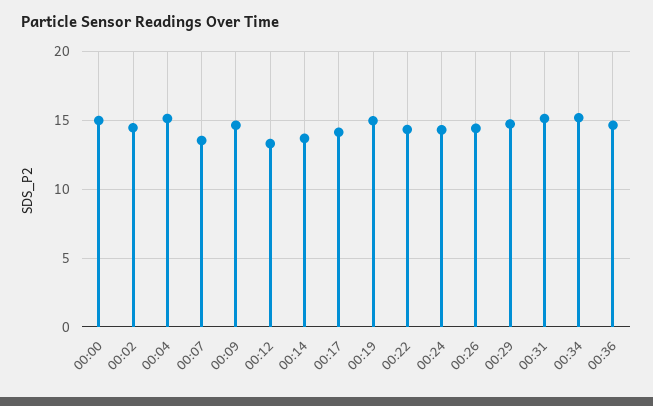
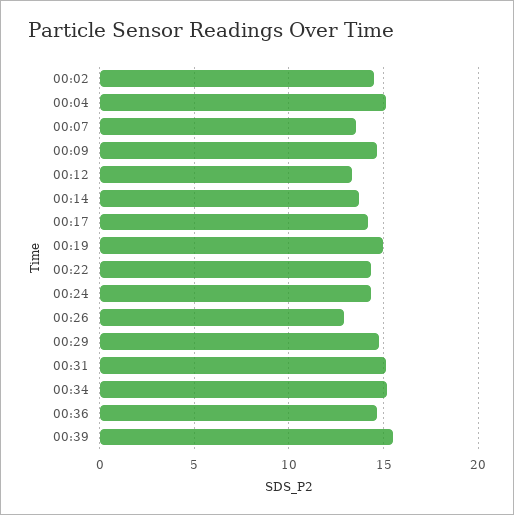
00:00: 15 -> none
00:26: 14.5 -> 13
00:39: none -> 15.5

